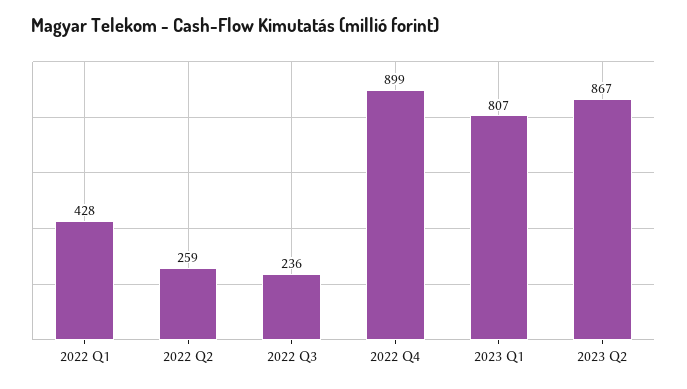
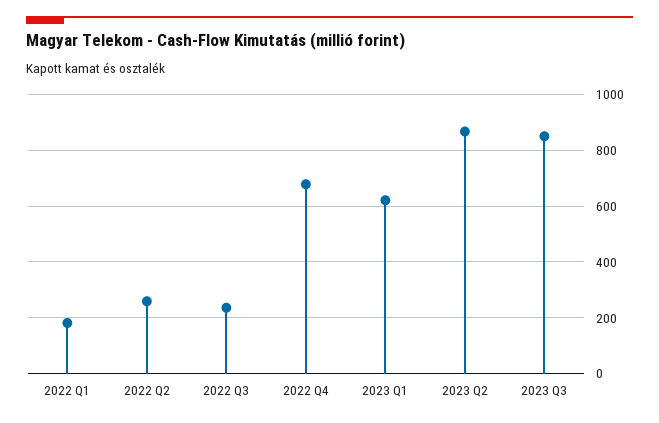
2022 Q1: 428 -> 175
2022 Q4: 899 -> 675
2023 Q1: 807 -> 625
2023 Q3: none -> 850

